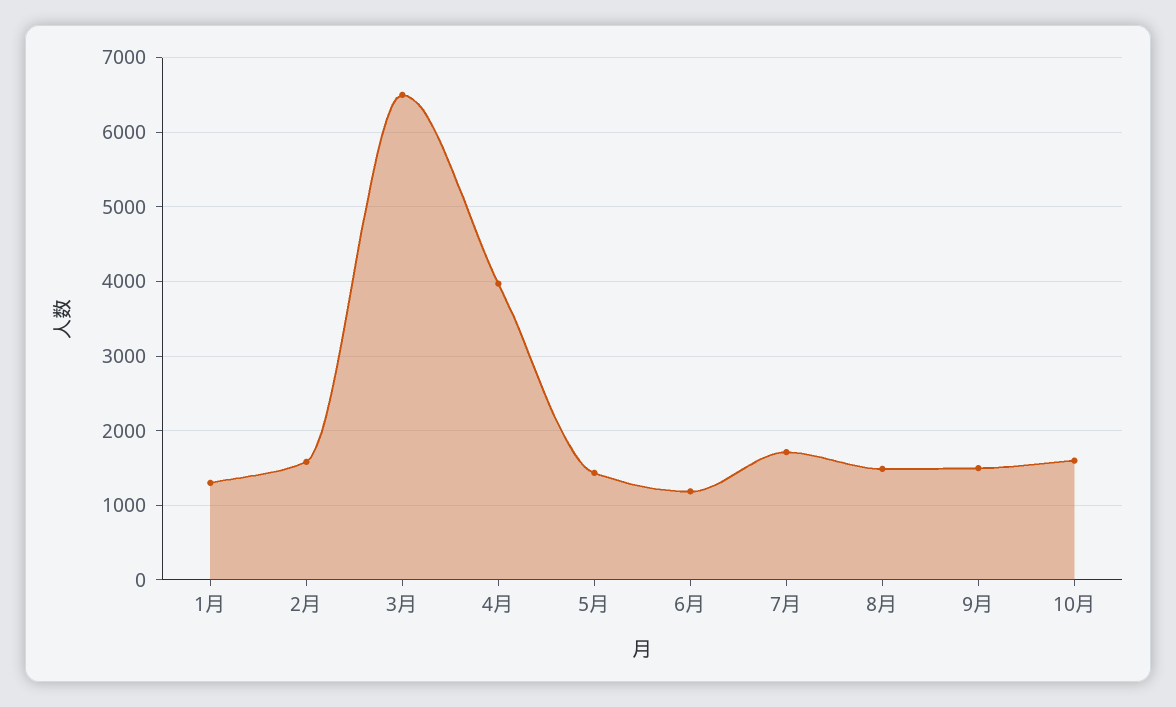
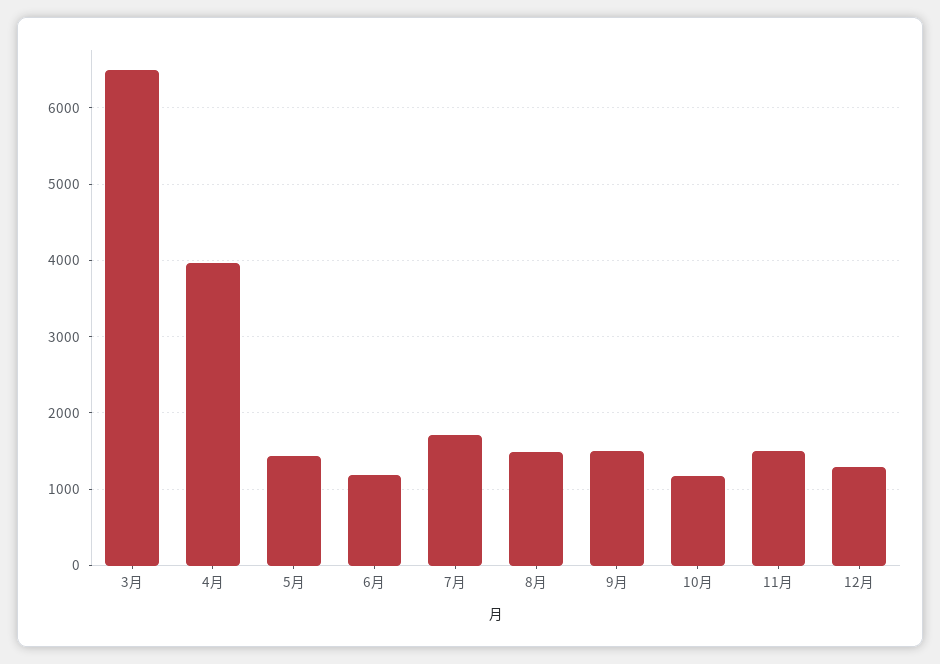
1月: 1300 -> none
2月: 1600 -> none
10月: 1600 -> 1200
11月: none -> 1500
12月: none -> 1300

